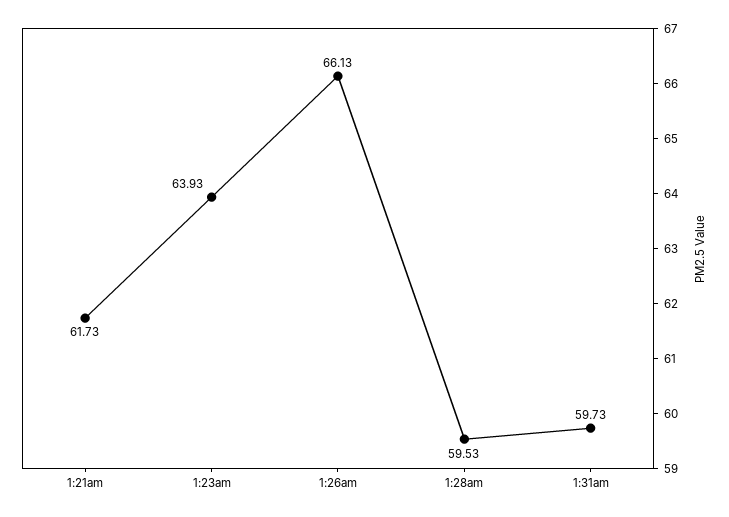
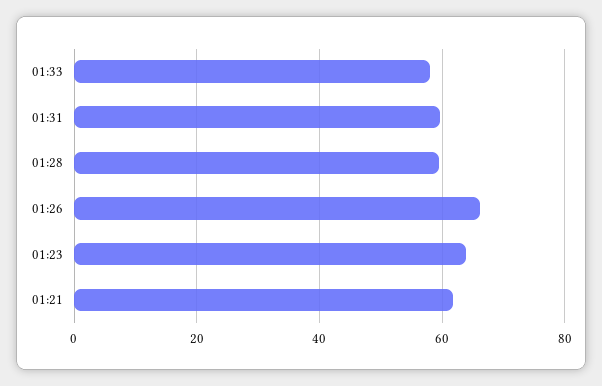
01:33: none -> 58

